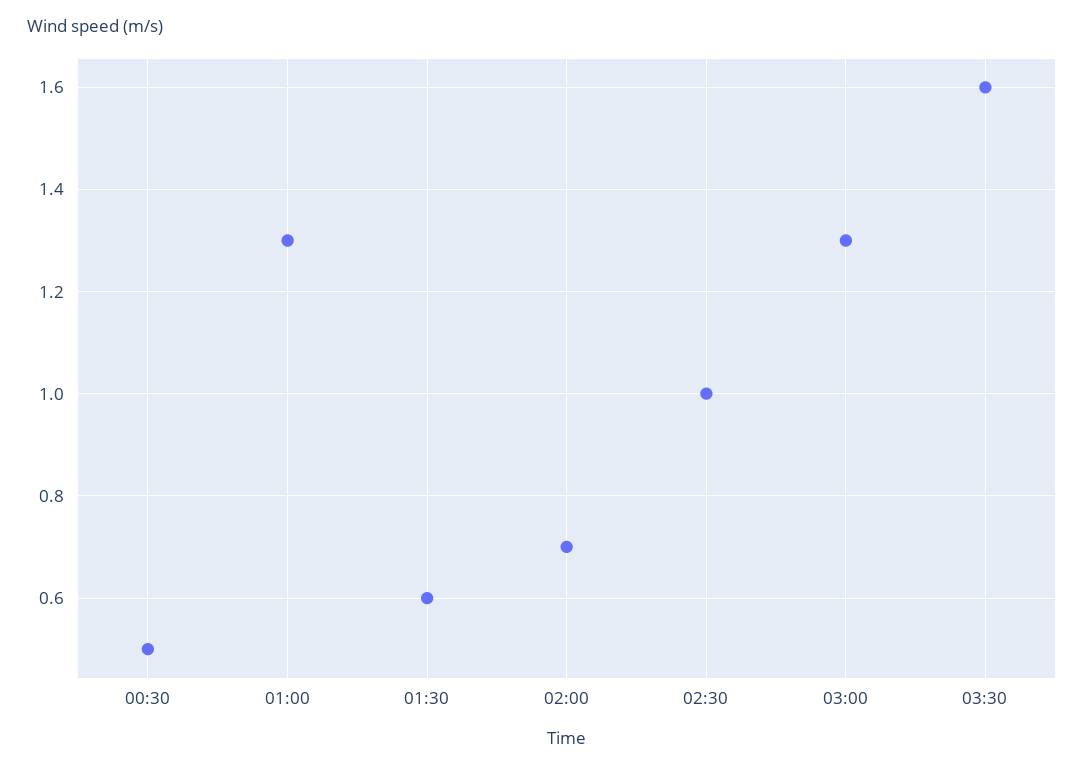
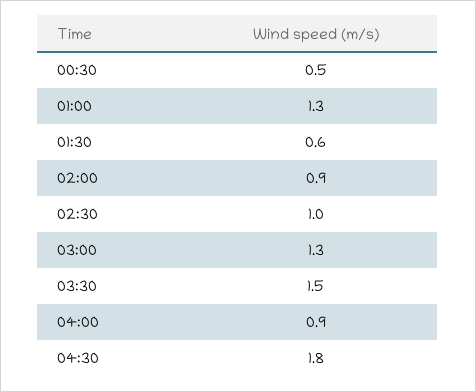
02:00: 0.7 -> 0.9
03:30: 1.6 -> 1.5
04:00: none -> 0.9
04:30: none -> 1.8

